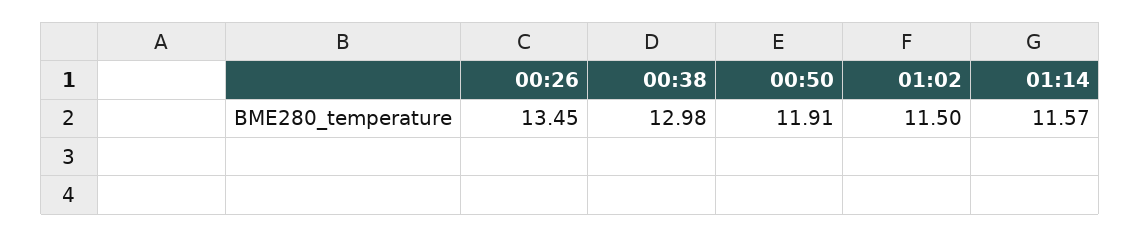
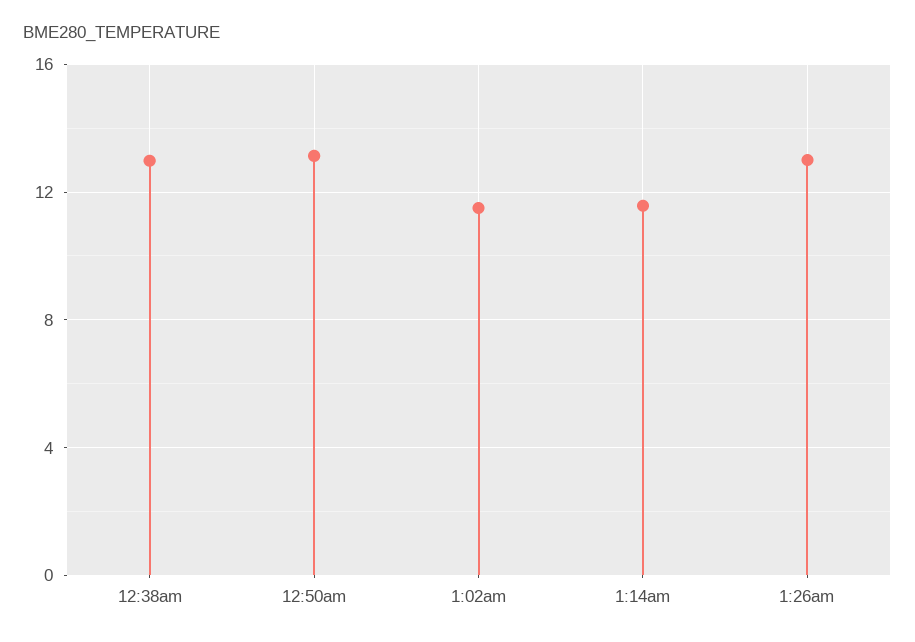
00:26: 13.45 -> none
00:50: 11.91 -> 13
1:26am: none -> 13

